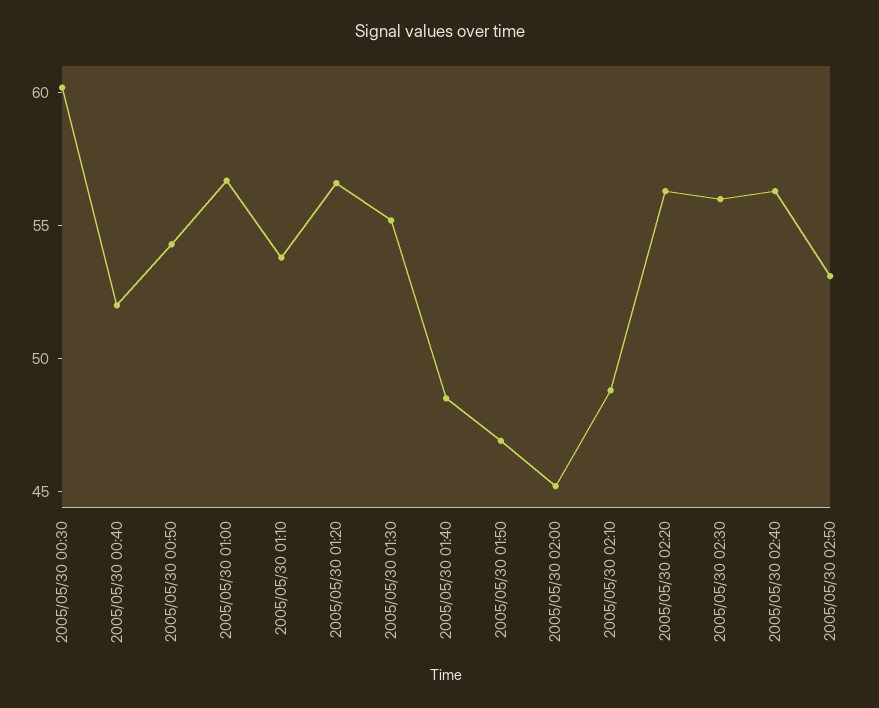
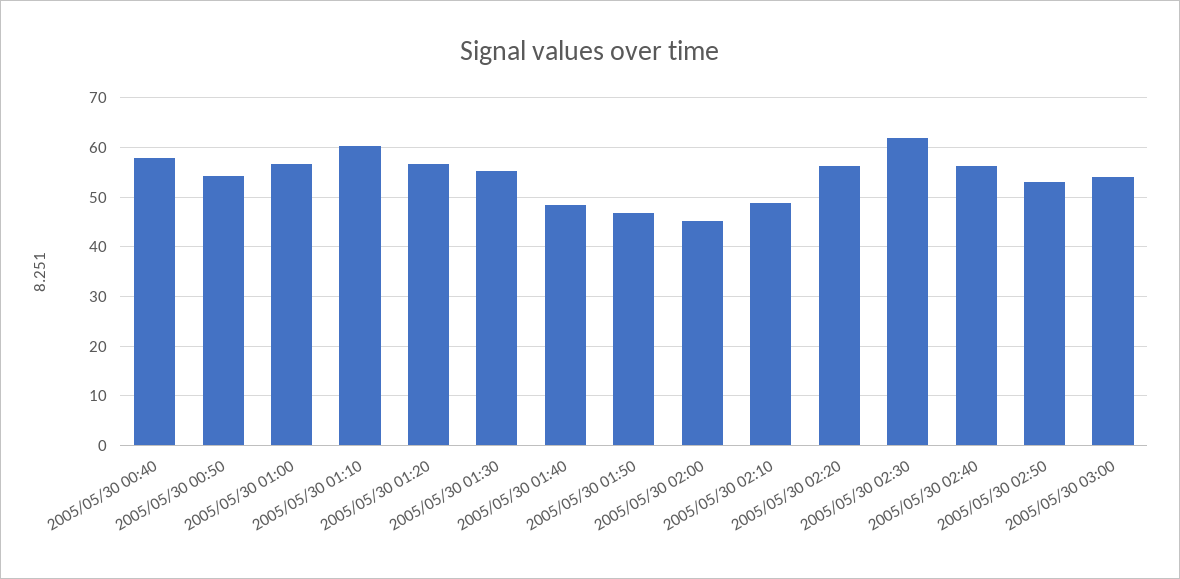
2005/05/30 00:30: 60 -> none
2005/05/30 00:40: 52 -> 58
2005/05/30 01:10: 54 -> 60
2005/05/30 02:30: 56 -> 62
2005/05/30 03:00: none -> 54

